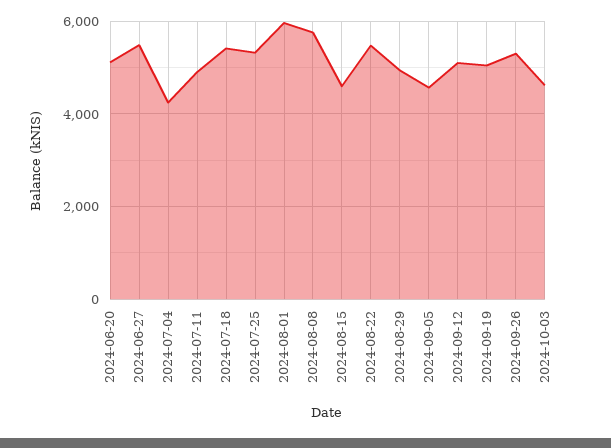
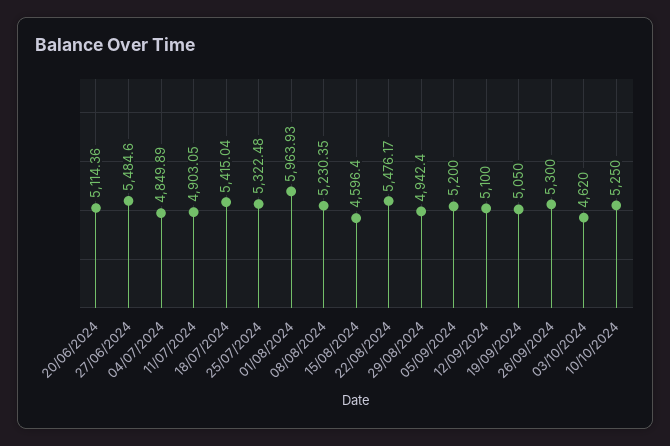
2024-07-04: 4200 -> 4849.89
2024-08-08: 5800 -> 5230.35
2024-09-05: 4600 -> 5200
10/10/2024: none -> 5250

